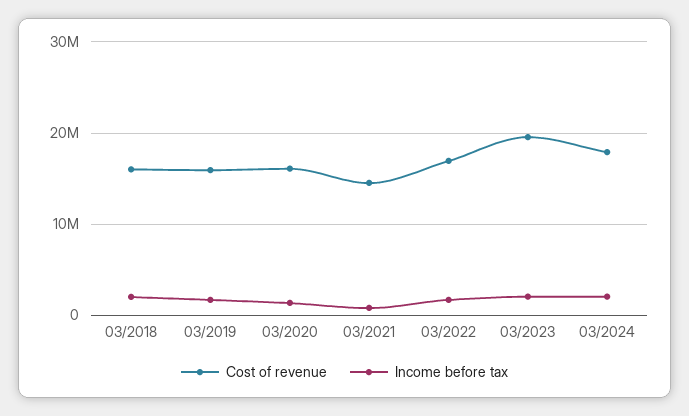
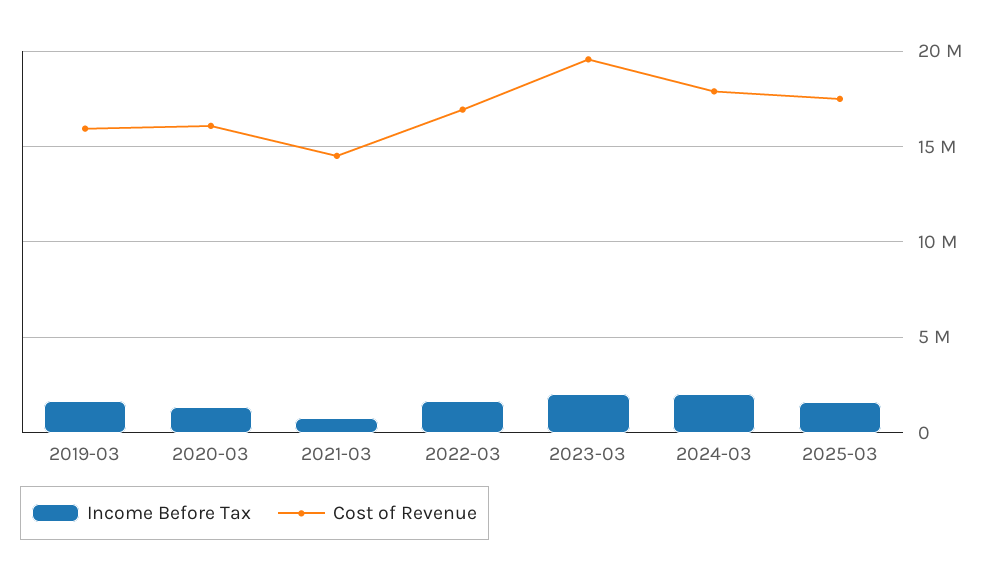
Cost of revenue, 03/2018: 16000000 -> none
Income before tax, 03/2018: 2000000 -> none
Income before tax, 2025-03: none -> 1500000
Cost of revenue, 2025-03: none -> 17500000

